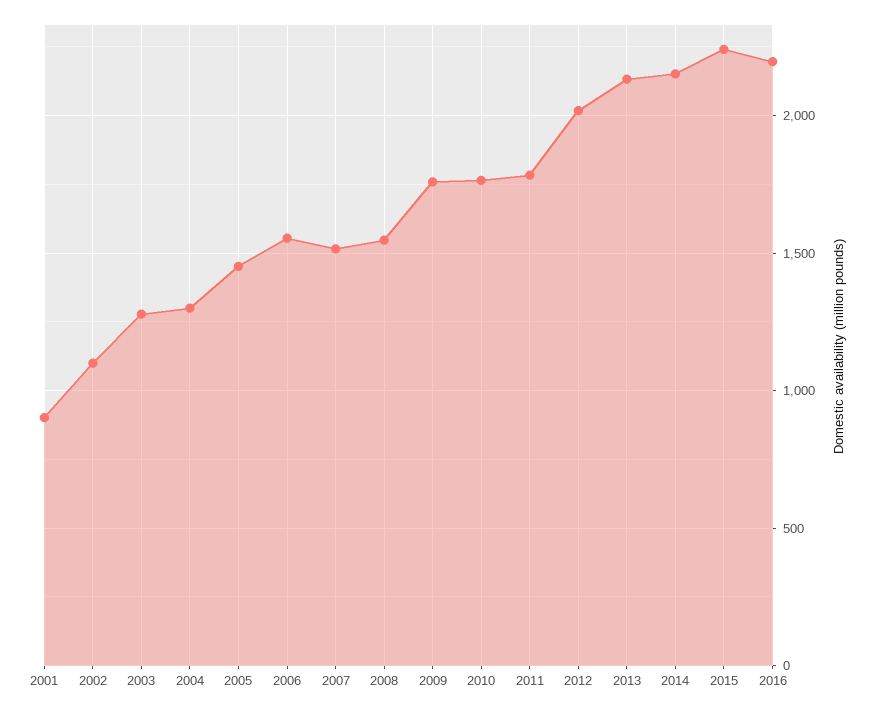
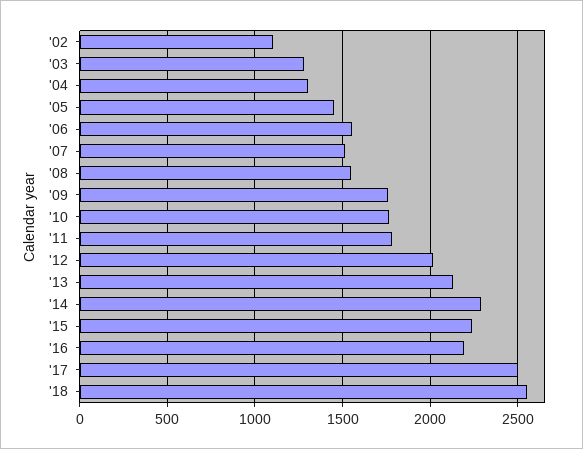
2001: 900 -> none
2014: 2150 -> 2300
'17: none -> 2500
'18: none -> 2550

